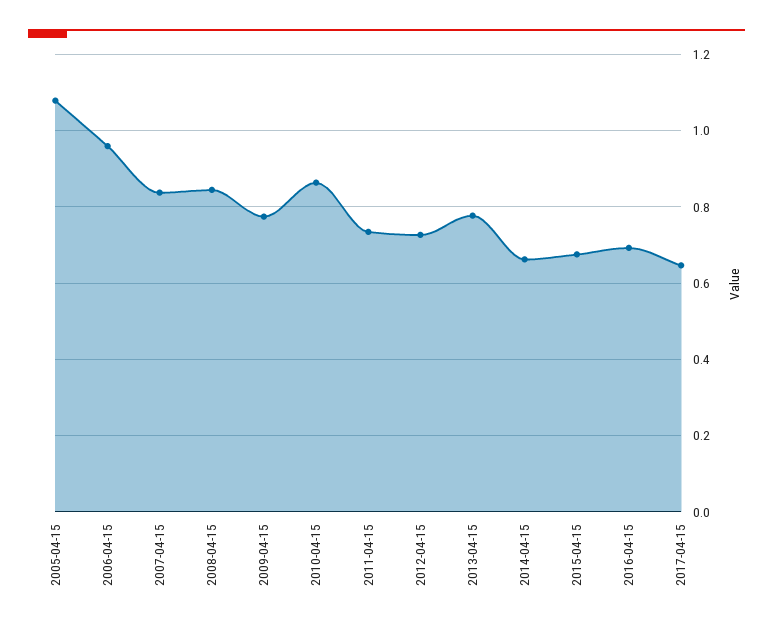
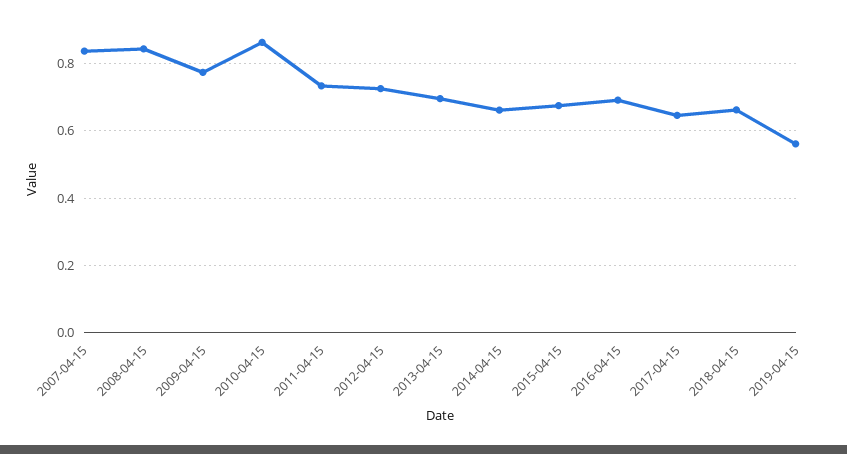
2005-04-15: 1.08 -> none
2006-04-15: 0.96 -> none
2013-04-15: 0.78 -> 0.7
2018-04-15: none -> 0.66
2019-04-15: none -> 0.56

